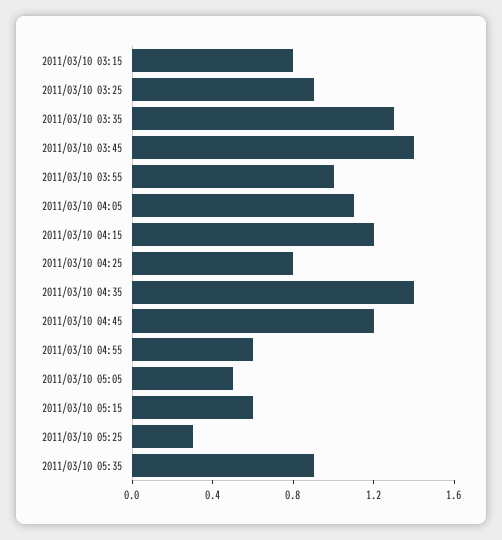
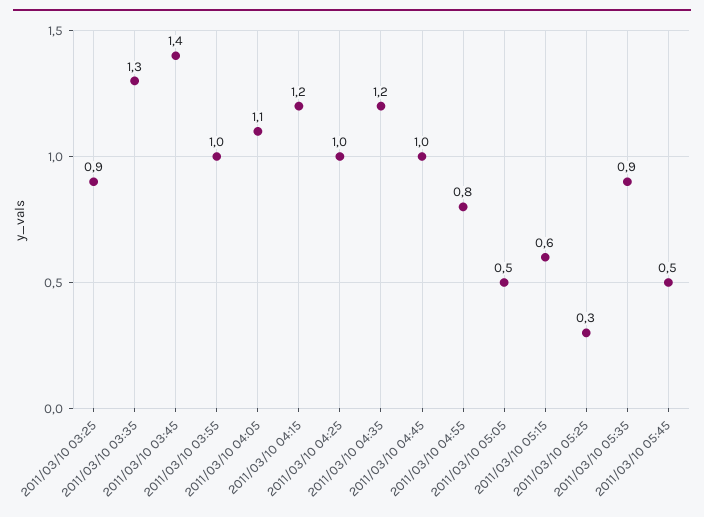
2011/03/10 03:15: 0.8 -> none
2011/03/10 04:25: 0.8 -> 1
2011/03/10 04:35: 1.4 -> 1.2
2011/03/10 04:45: 1.2 -> 1
2011/03/10 04:55: 0.6 -> 0.8
2011/03/10 05:45: none -> 0.5

